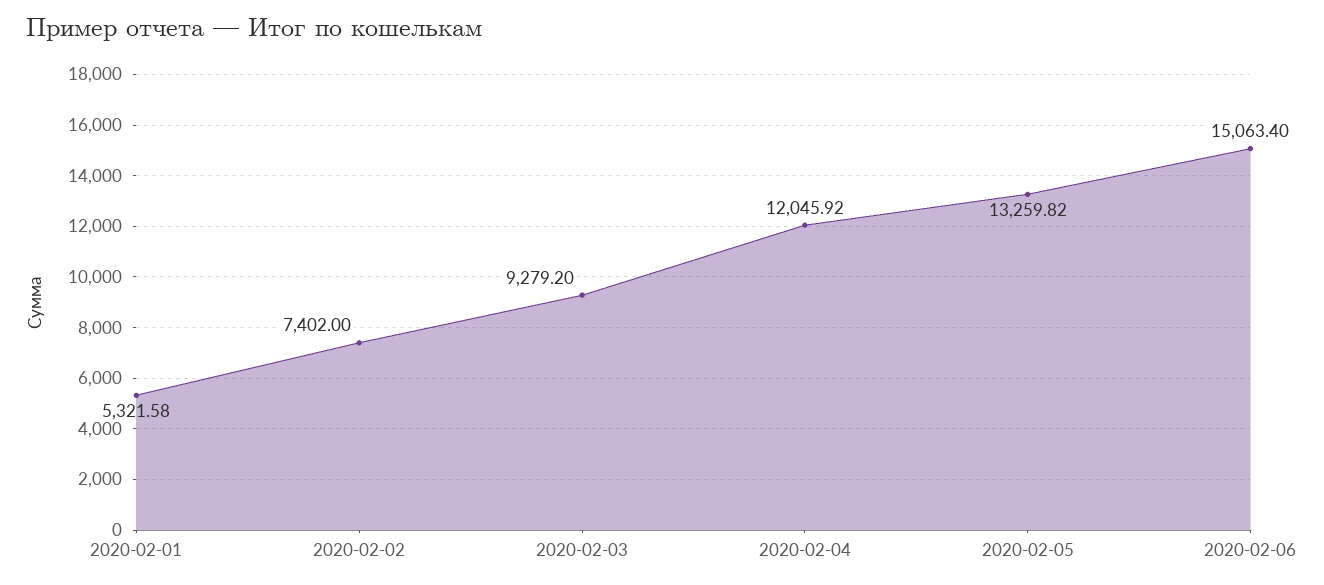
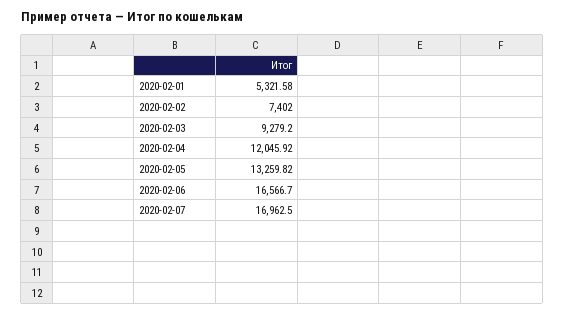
2020-02-06: 15063.4 -> 16566.7
2020-02-07: none -> 16962.5

